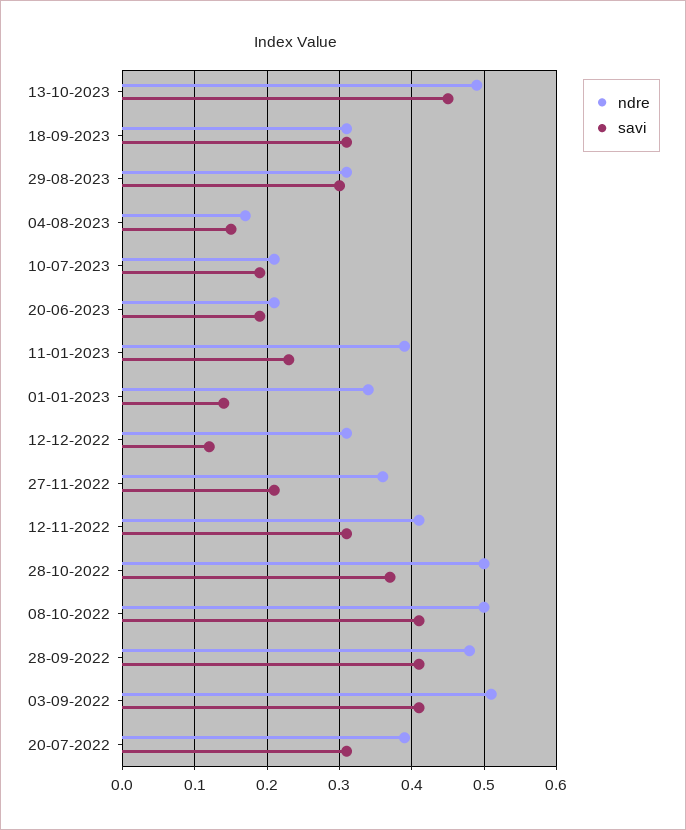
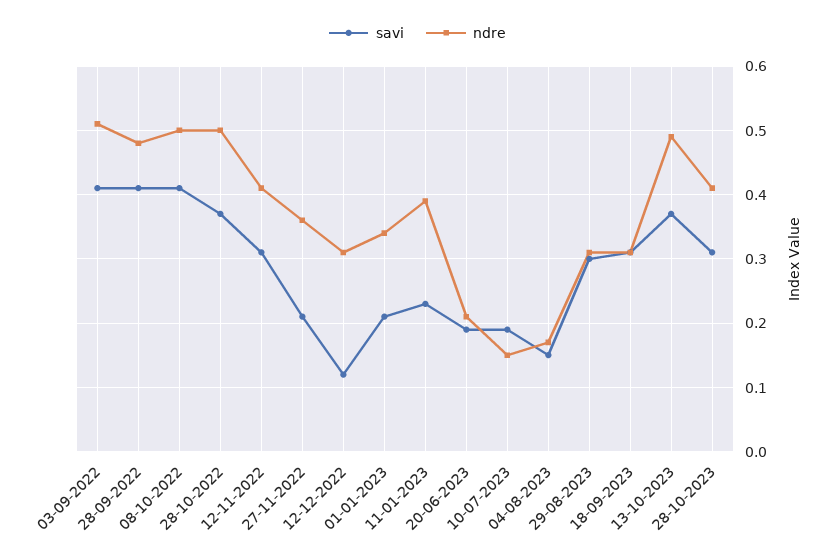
savi, 13-10-2023: 0.45 -> 0.37
ndre, 10-07-2023: 0.21 -> 0.15
savi, 01-01-2023: 0.14 -> 0.21
ndre, 20-07-2022: 0.39 -> none
savi, 20-07-2022: 0.31 -> none
savi, 28-10-2023: none -> 0.31
ndre, 28-10-2023: none -> 0.41

